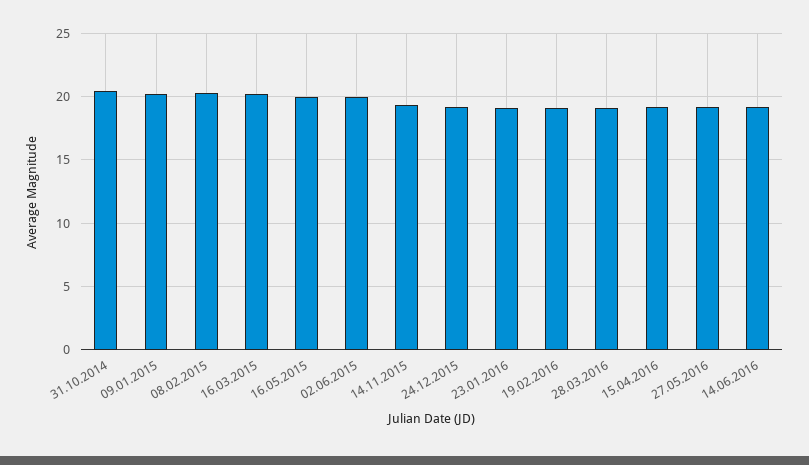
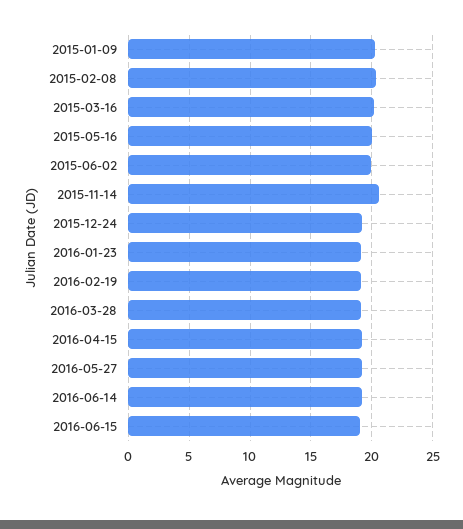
31.10.2014: 20.5 -> none
14.11.2015: 19.5 -> 20.5
2016-06-15: none -> 19

